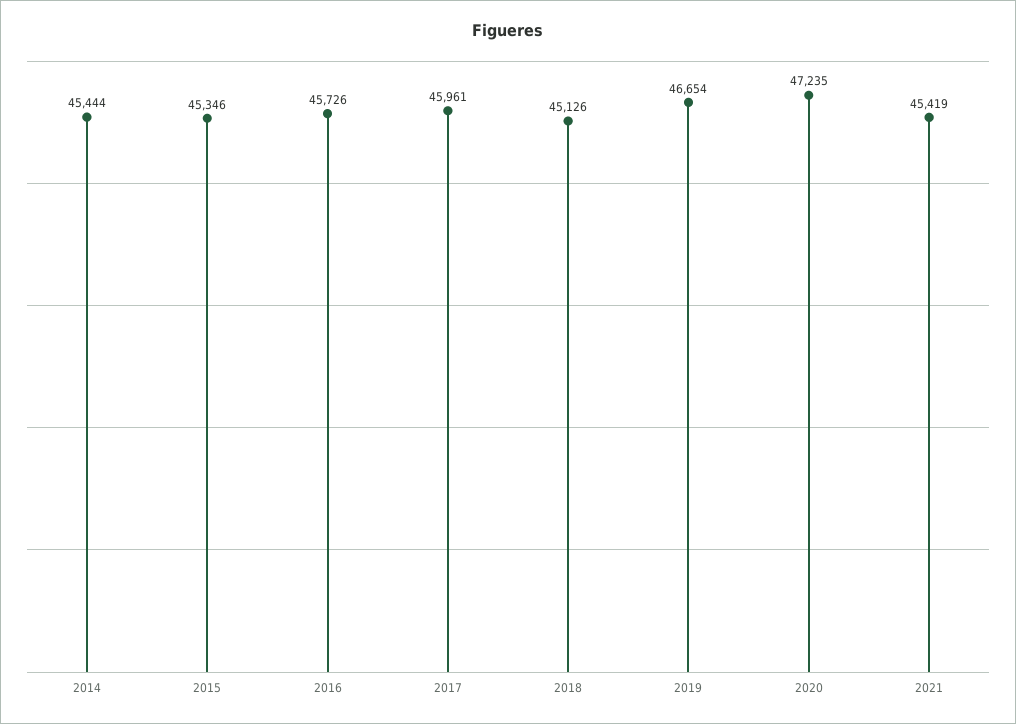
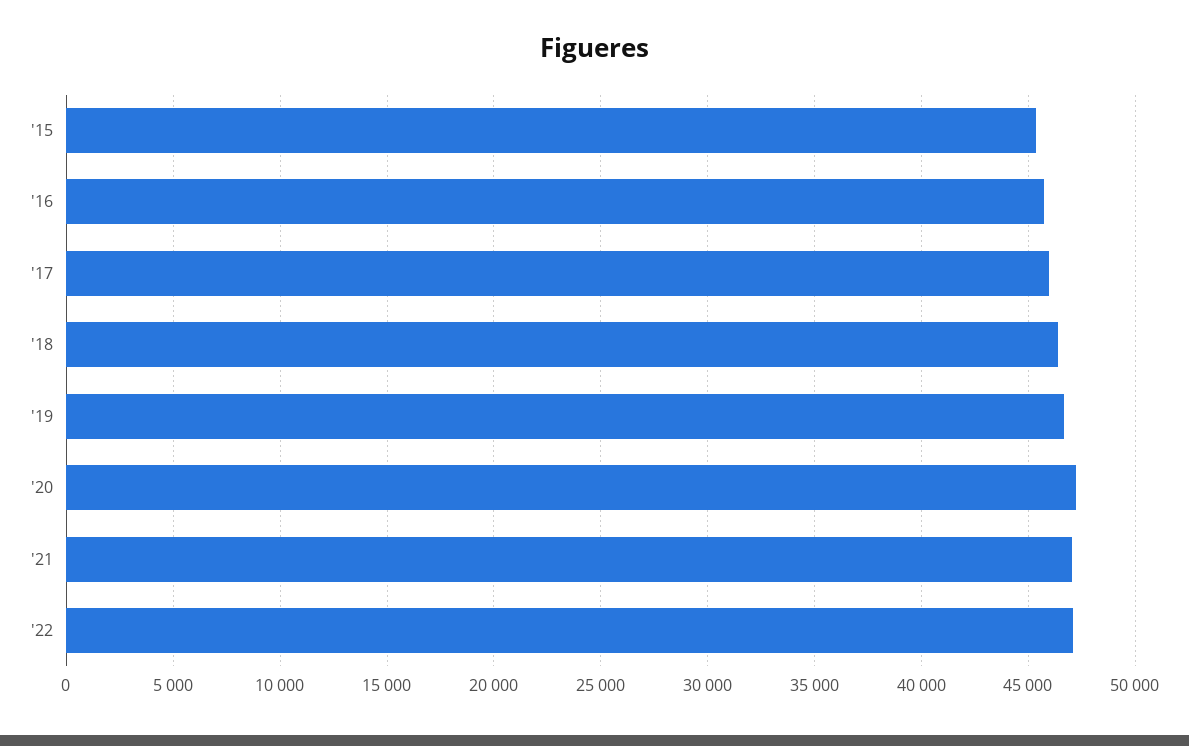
2014: 45444 -> none
2018: 45126 -> 46500
2021: 45419 -> 47000
'22: none -> 47000

